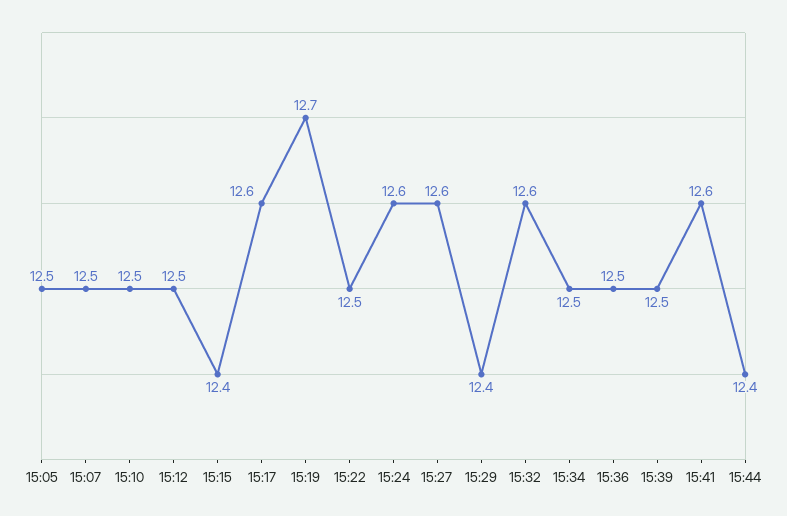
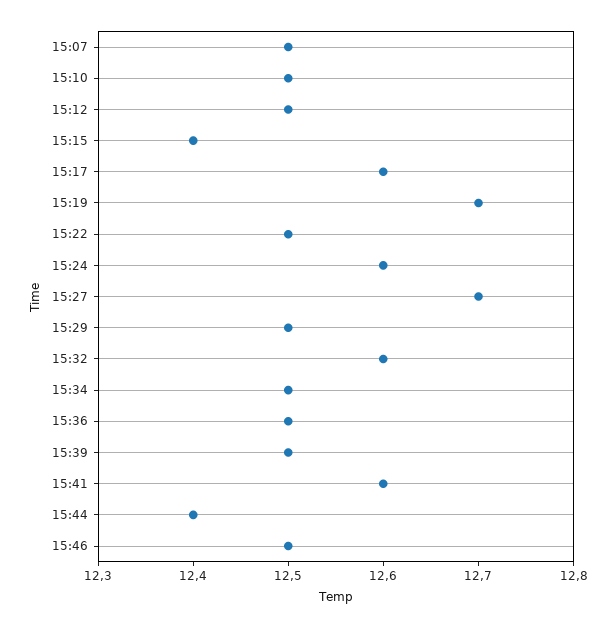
15:05: 12.5 -> none
15:27: 12.6 -> 12.7
15:29: 12.4 -> 12.5
15:46: none -> 12.5

